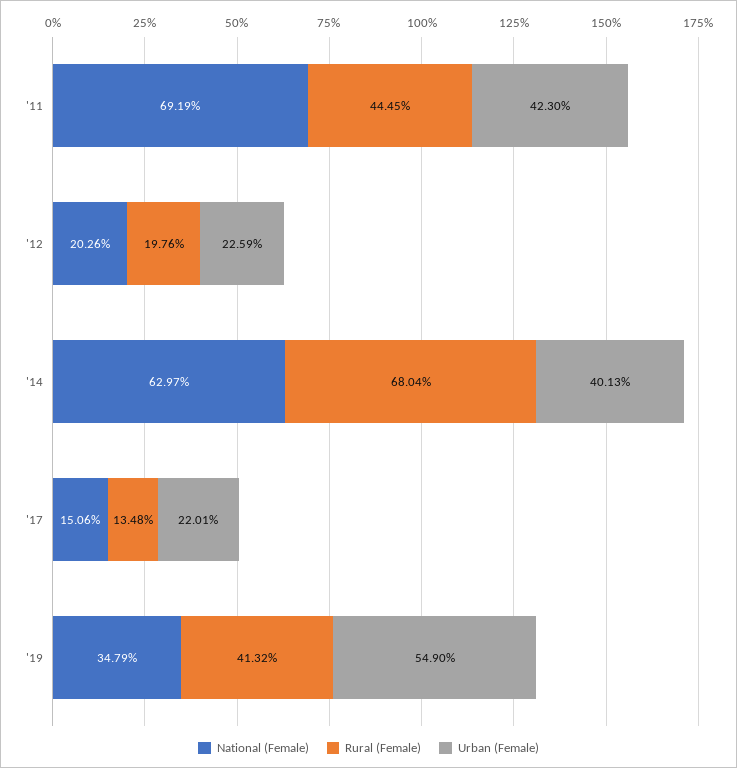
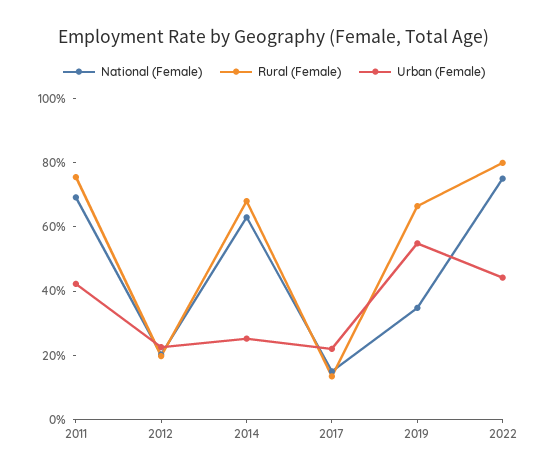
Rural (Female), '11: 44.45 -> 75
Urban (Female), '14: 40.13 -> 25
Rural (Female), '19: 41.32 -> 65
National (Female), 2022: none -> 75
Rural (Female), 2022: none -> 80
Urban (Female), 2022: none -> 45

